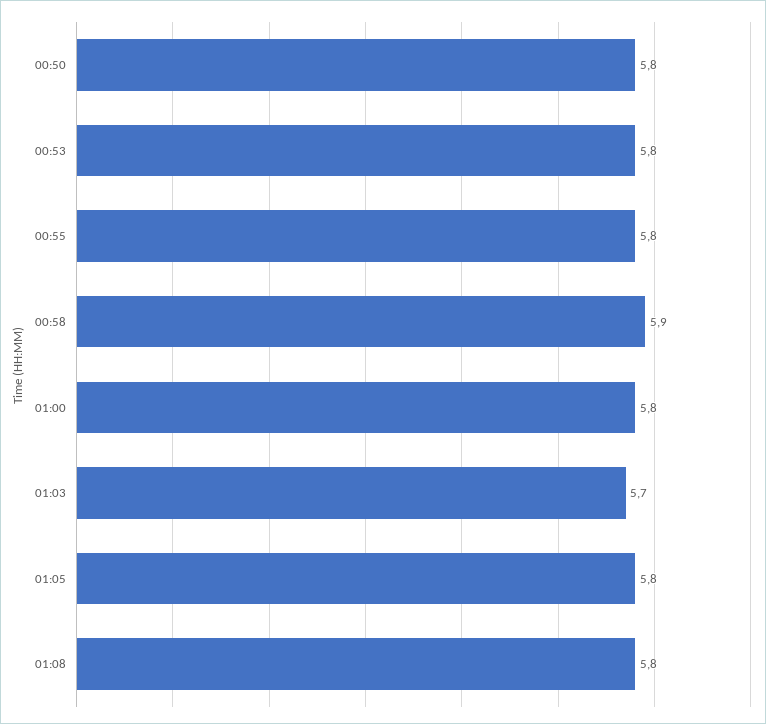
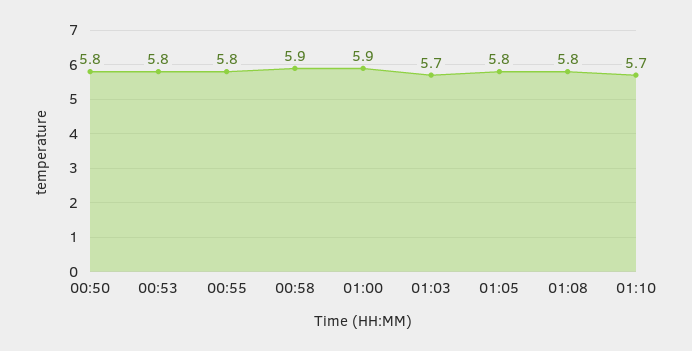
01:00: 5.8 -> 5.9
01:10: none -> 5.7

